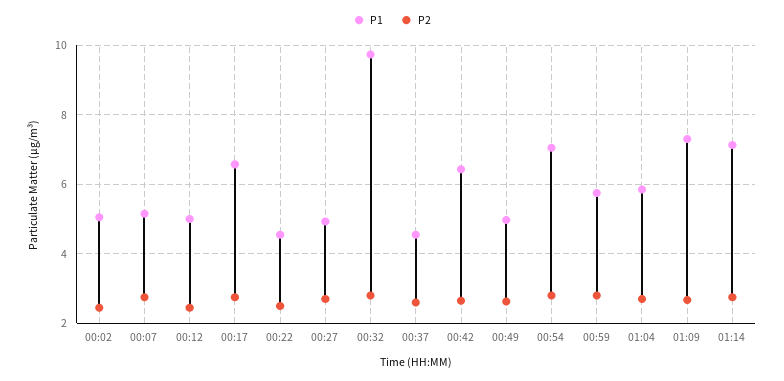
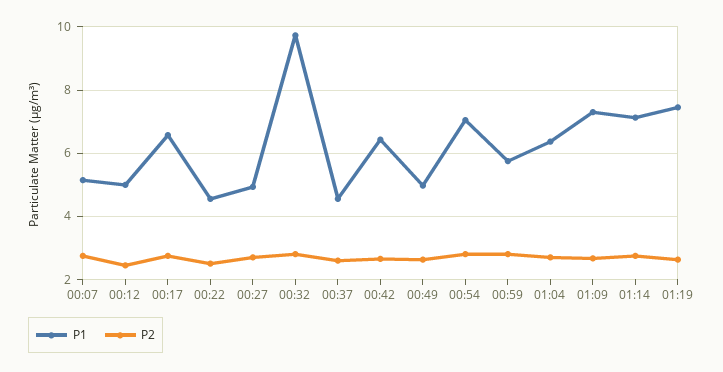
P1, 00:02: 5 -> none
P2, 00:02: 2.4 -> none
P1, 01:04: 5.8 -> 6.4
P1, 01:19: none -> 7.4
P2, 01:19: none -> 2.6

